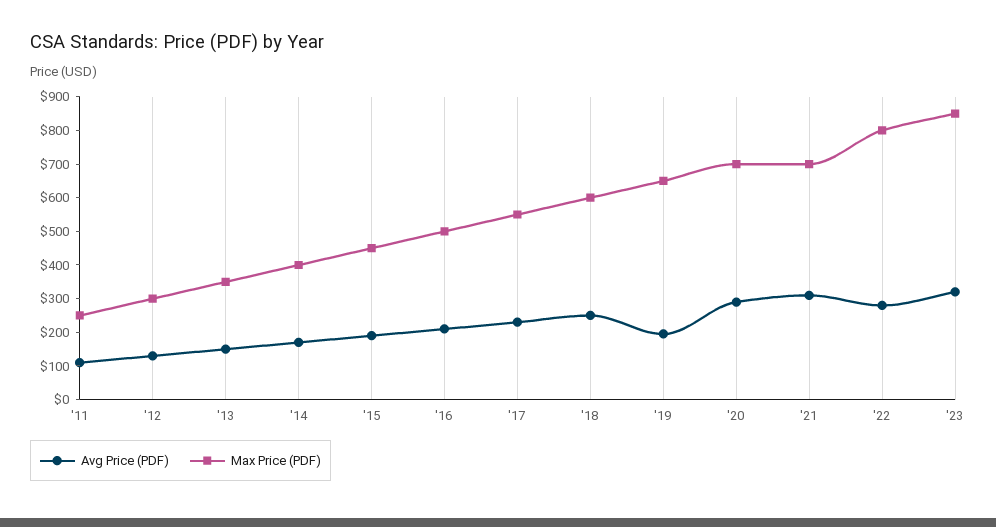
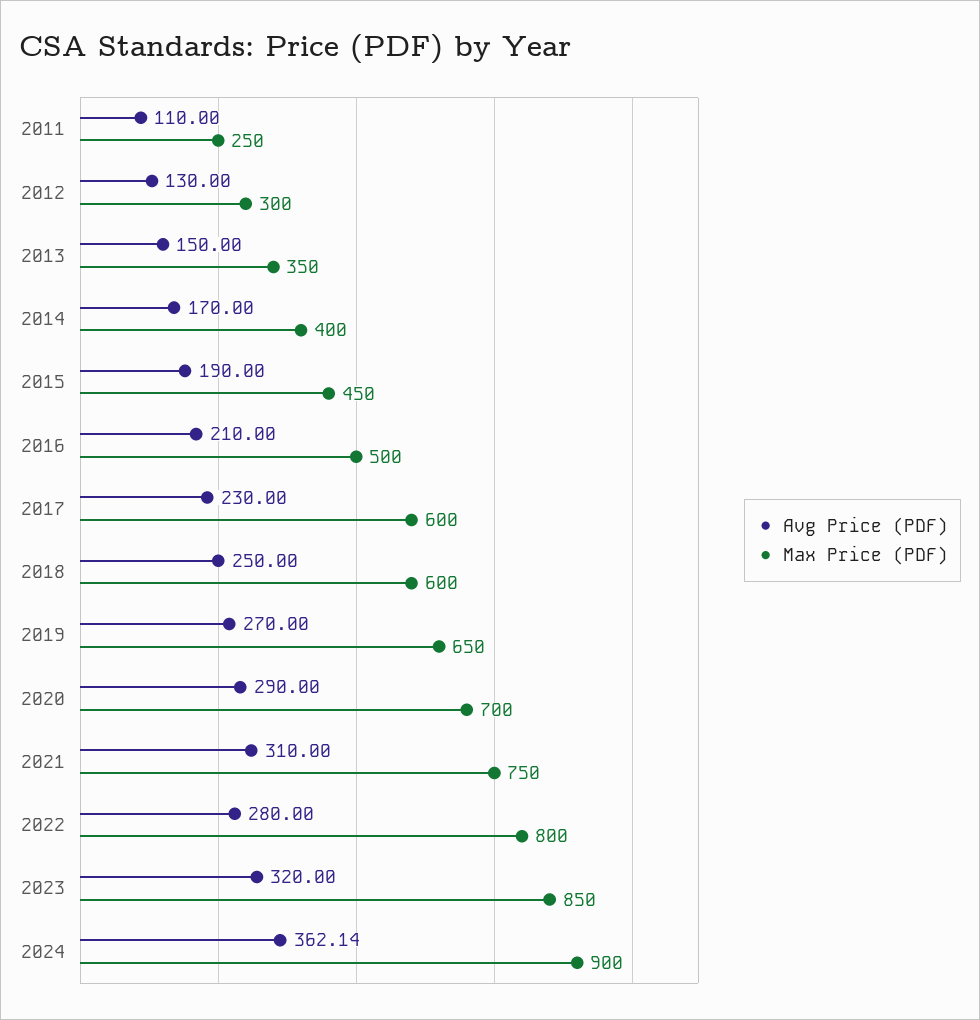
Max Price (PDF), '17: 550 -> 600
Avg Price (PDF), '19: 200 -> 270
Max Price (PDF), '21: 700 -> 750
Avg Price (PDF), 2024: none -> 362.14
Max Price (PDF), 2024: none -> 900

